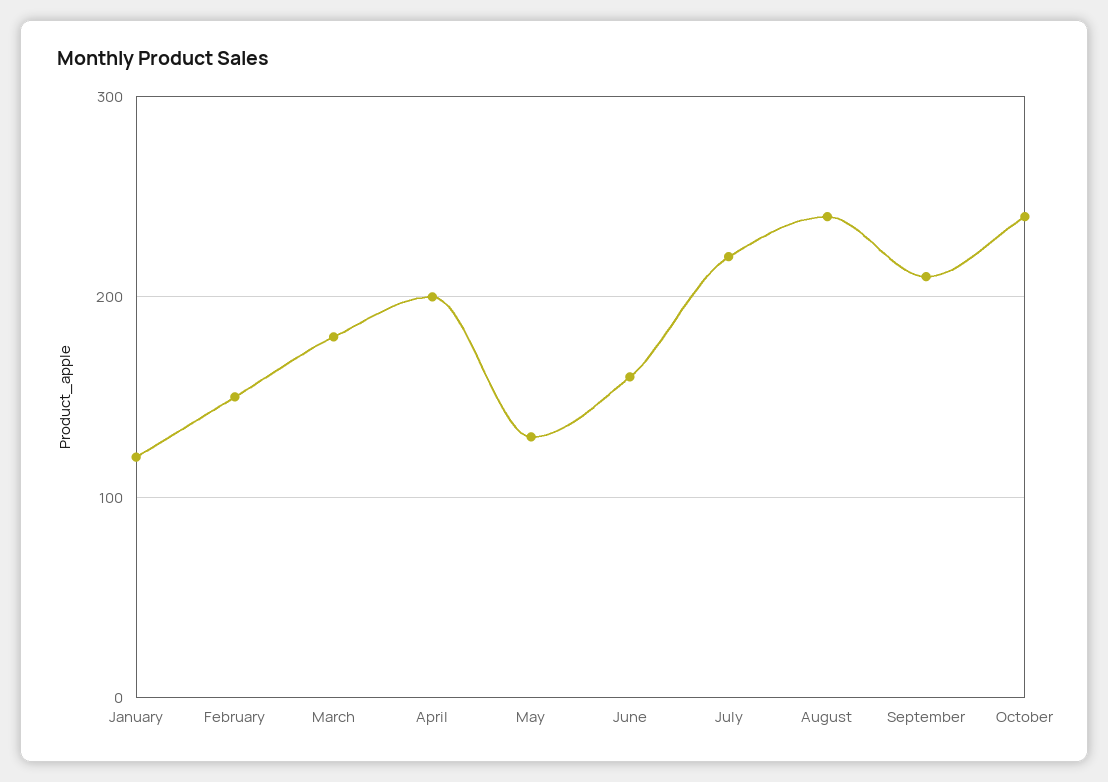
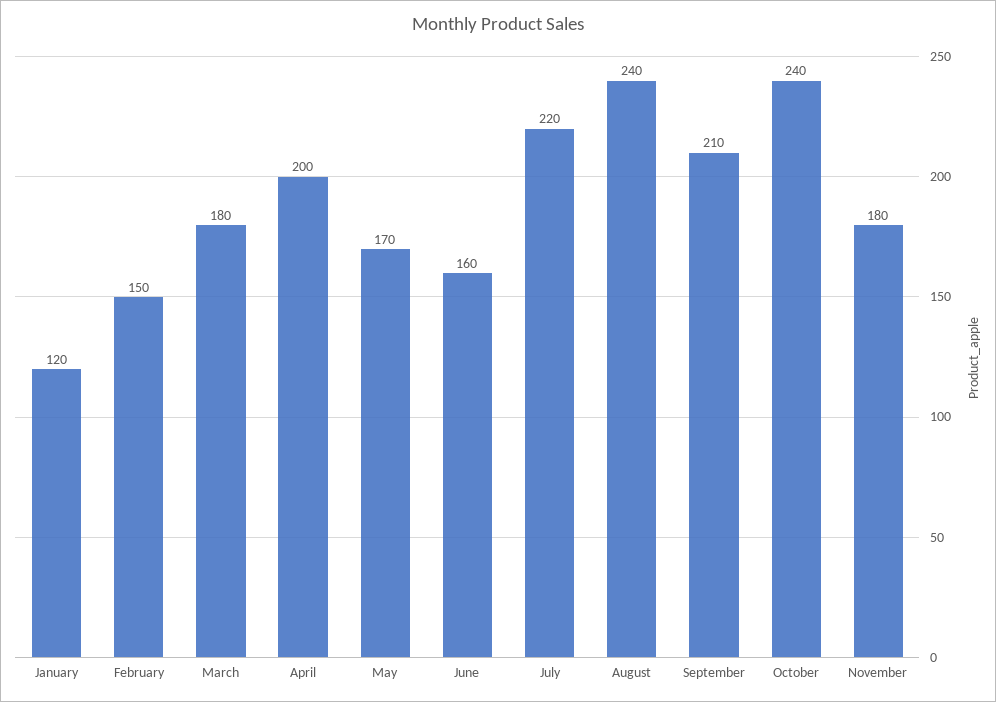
May: 130 -> 170
November: none -> 180

